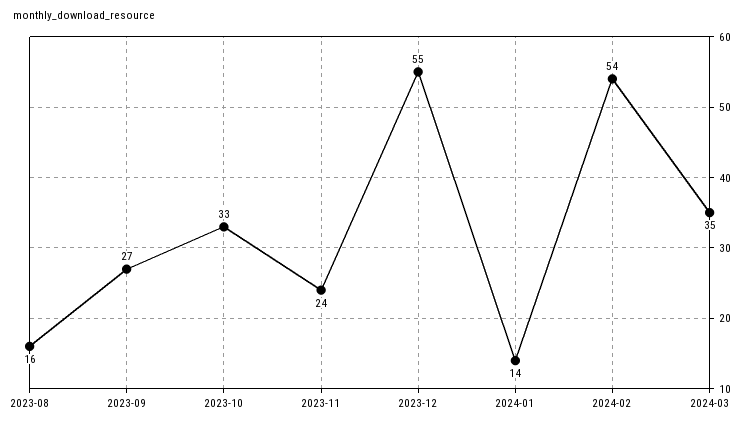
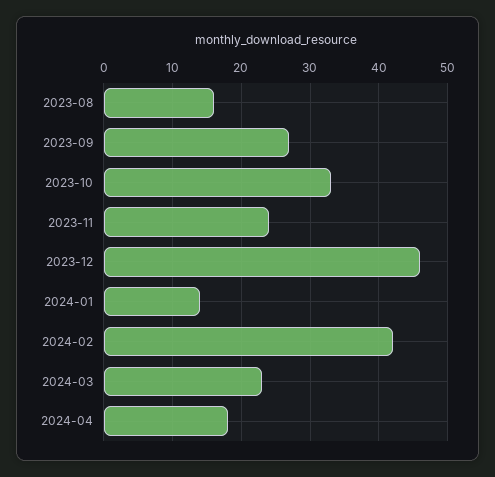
2023-12: 55 -> 46
2024-02: 54 -> 42
2024-03: 35 -> 23
2024-04: none -> 18

